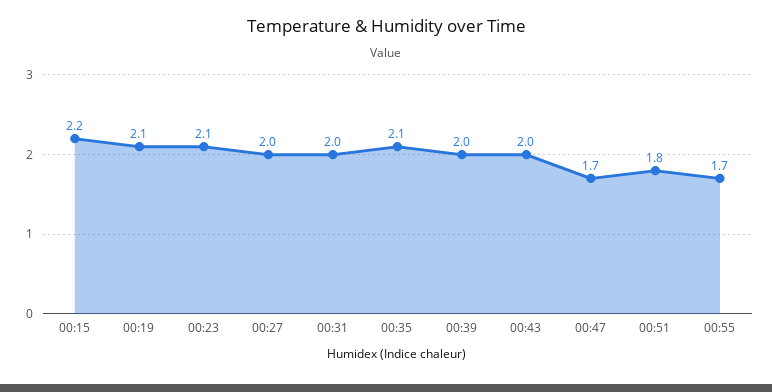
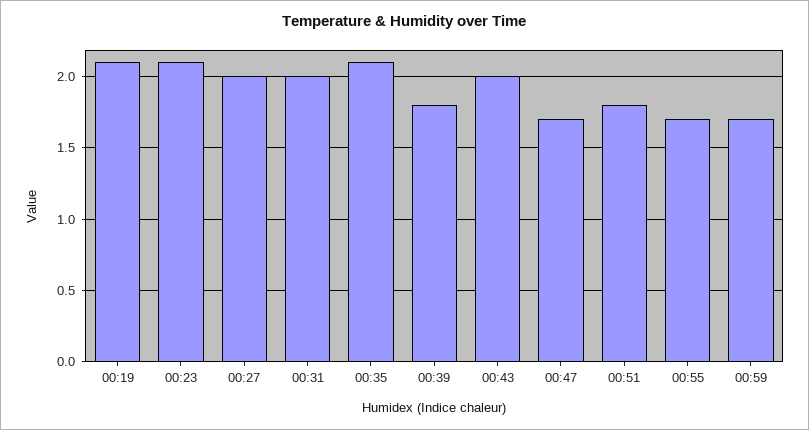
00:15: 2.2 -> none
00:39: 2 -> 1.8
00:59: none -> 1.7

